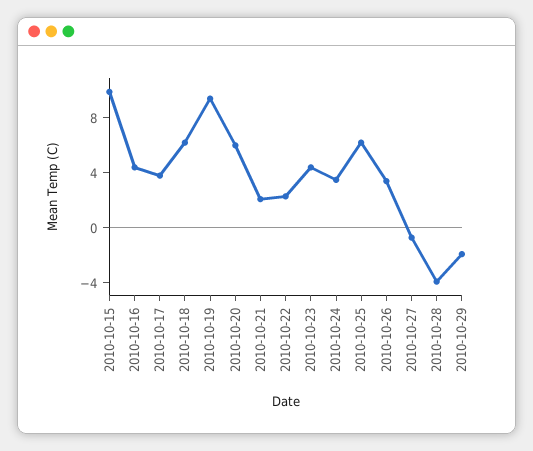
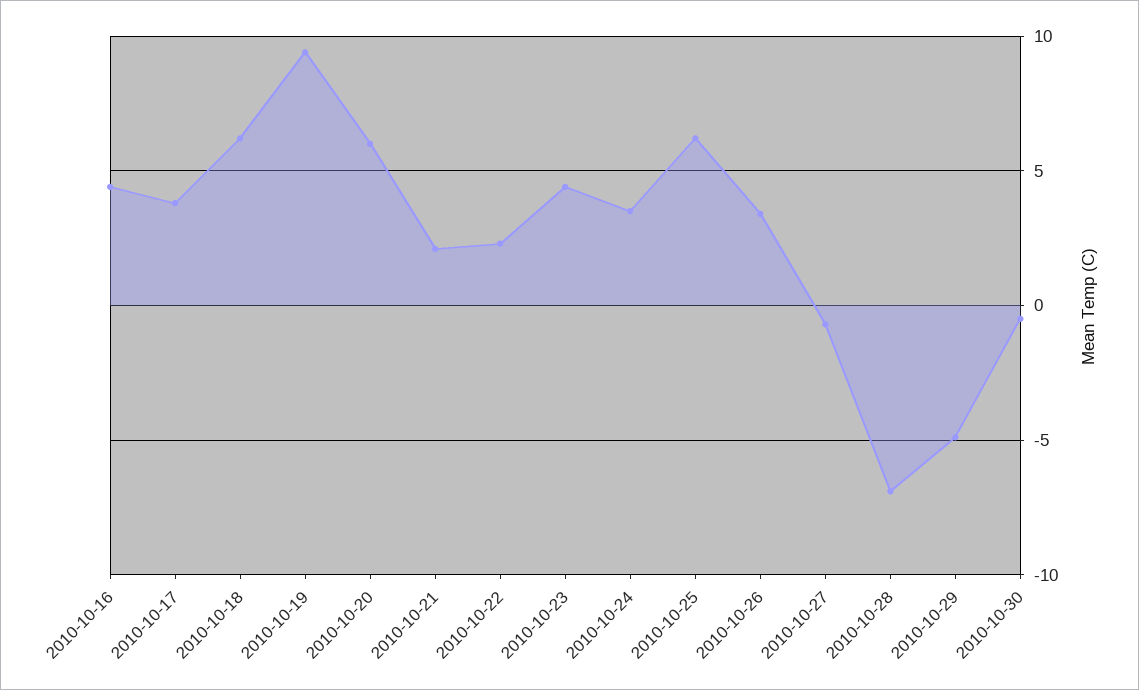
2010-10-15: 10 -> none
2010-10-28: -4 -> -7
2010-10-29: -2 -> -5
2010-10-30: none -> -0.5

